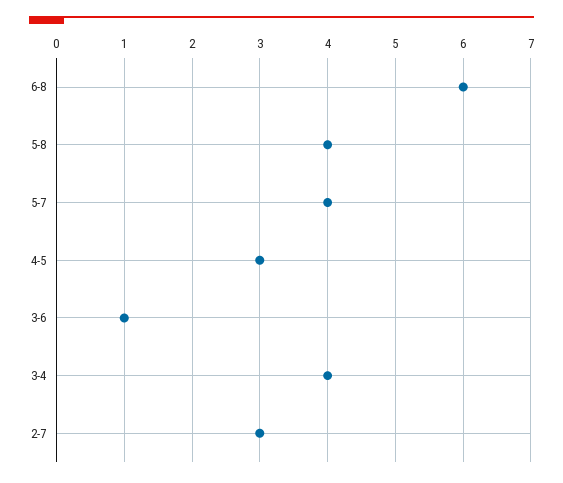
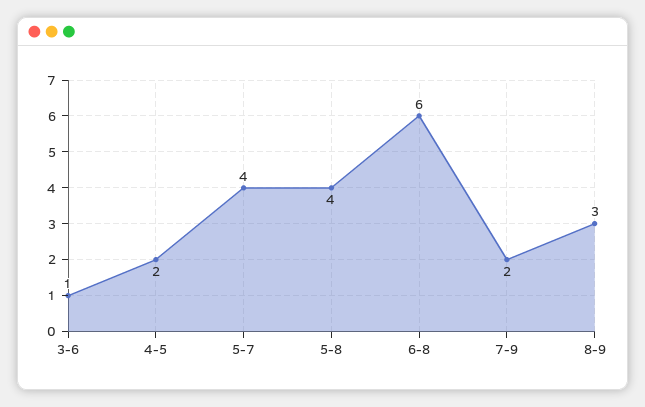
4-5: 3 -> 2
3-4: 4 -> none
2-7: 3 -> none
7-9: none -> 2
8-9: none -> 3

